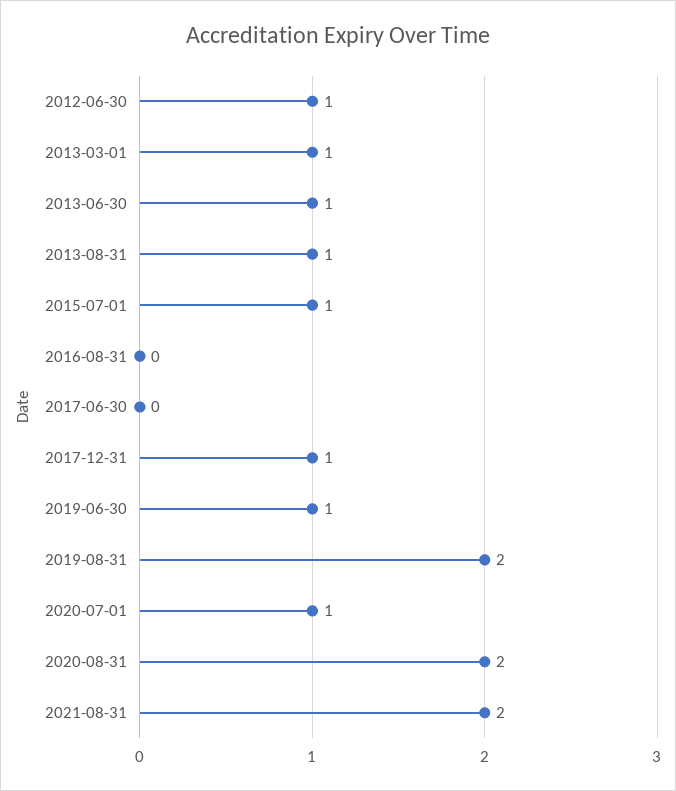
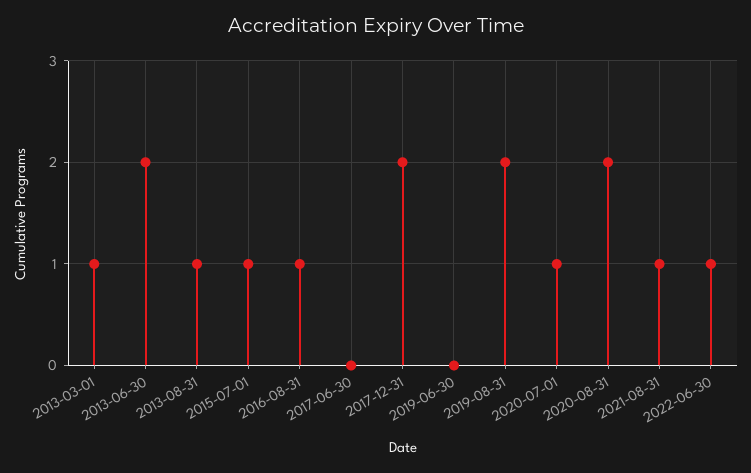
2012-06-30: 1 -> none
2013-06-30: 1 -> 2
2016-08-31: 0 -> 1
2017-12-31: 1 -> 2
2019-06-30: 1 -> 0
2021-08-31: 2 -> 1
2022-06-30: none -> 1

